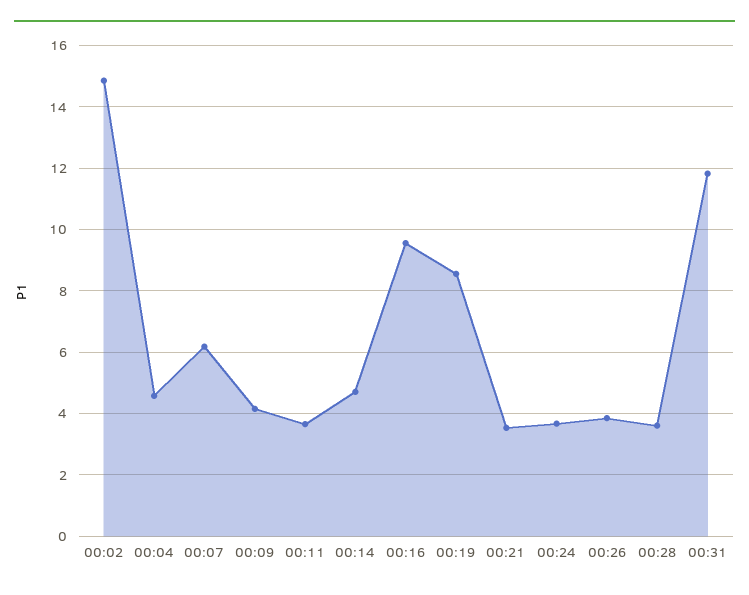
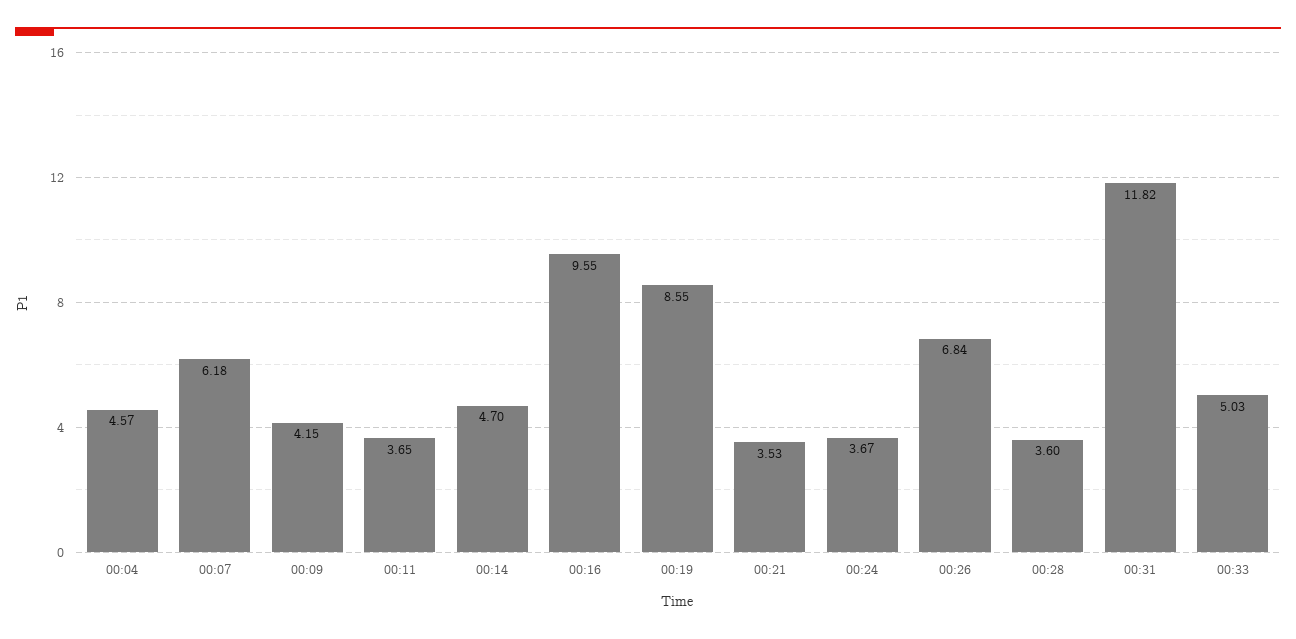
00:02: 14.8 -> none
00:26: 3.8 -> 6.84
00:33: none -> 5.03

